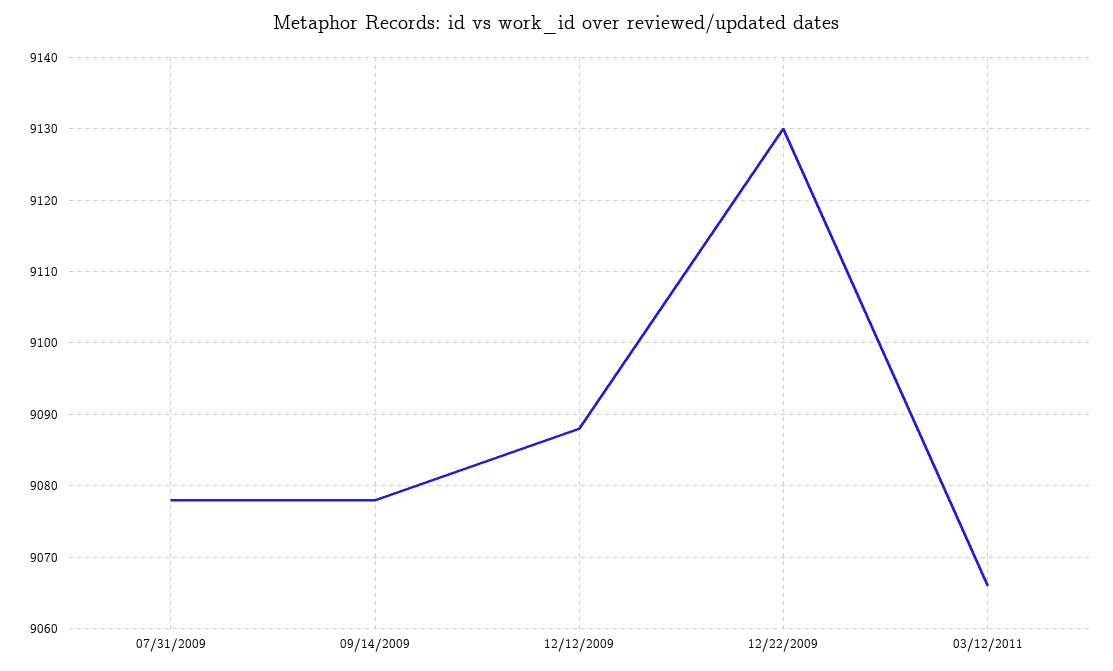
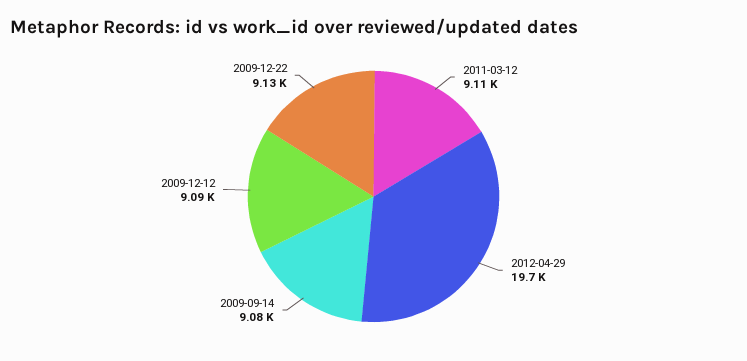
07/31/2009: 9078 -> none
03/12/2011: 9066 -> 9110
2012-04-29: none -> 19700

